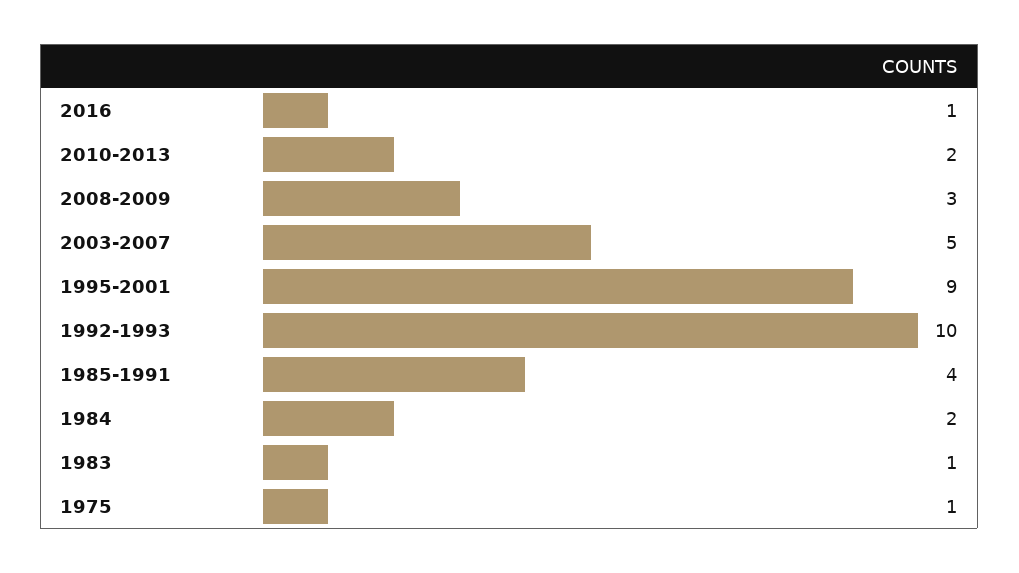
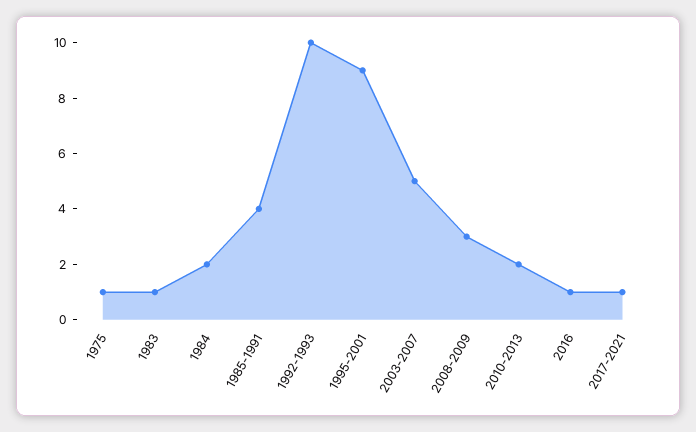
2017-2021: none -> 1

